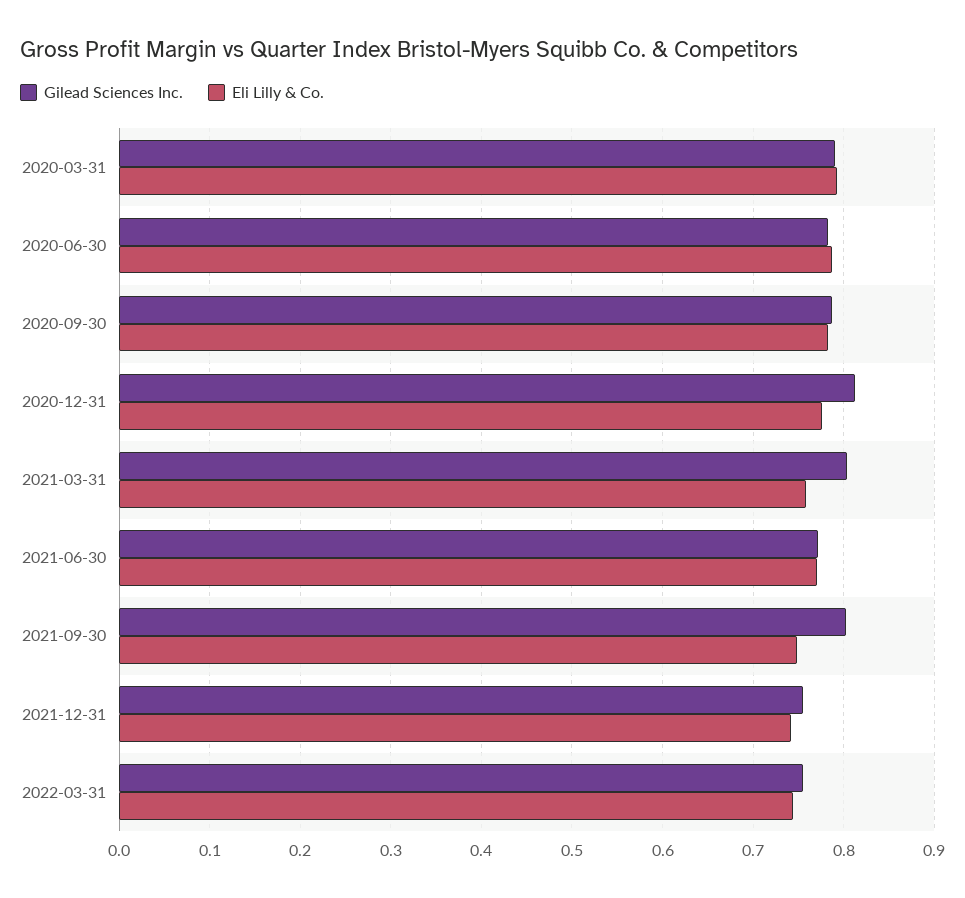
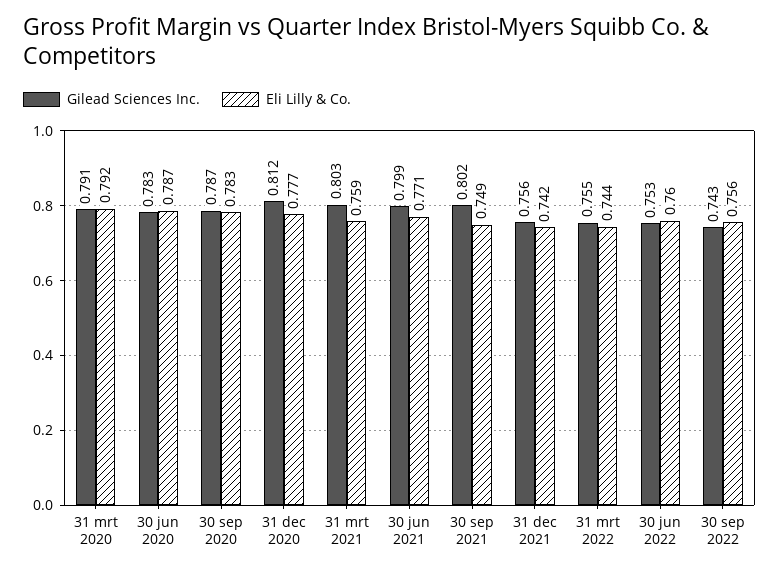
Gilead Sciences Inc., 2021-06-30: 0.77 -> 0.799
Gilead Sciences Inc., 30 jun 2022: none -> 0.753
Eli Lilly & Co., 30 jun 2022: none -> 0.76
Gilead Sciences Inc., 30 sep 2022: none -> 0.743
Eli Lilly & Co., 30 sep 2022: none -> 0.756

